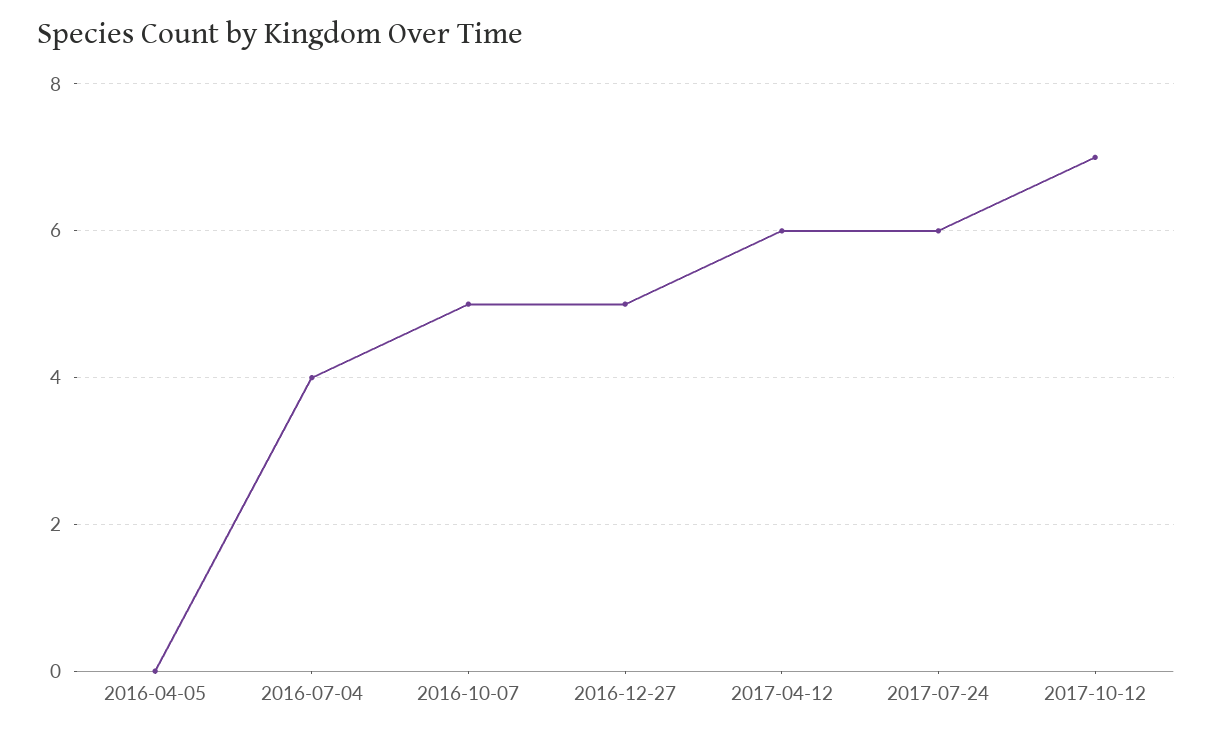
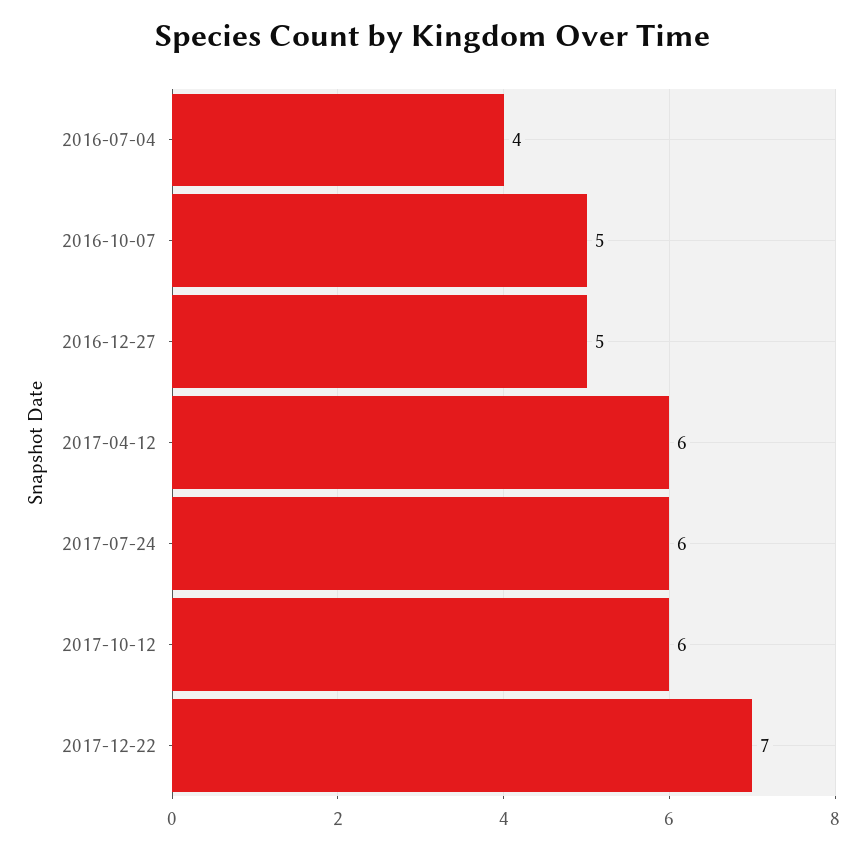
2016-04-05: 0 -> none
2017-10-12: 7 -> 6
2017-12-22: none -> 7

